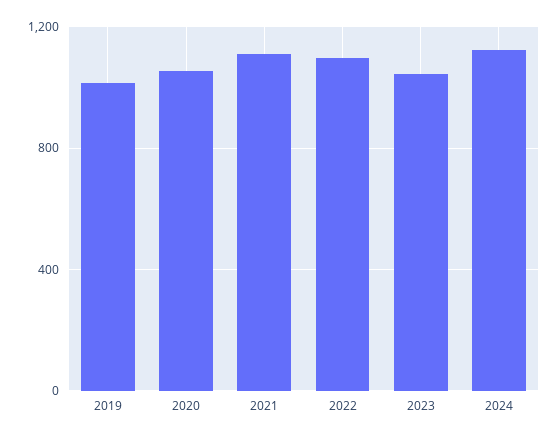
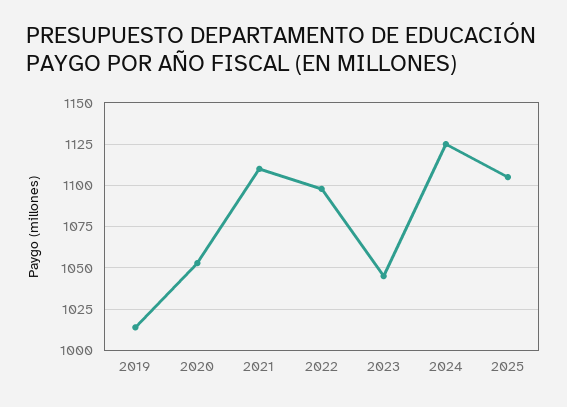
2025: none -> 1105

